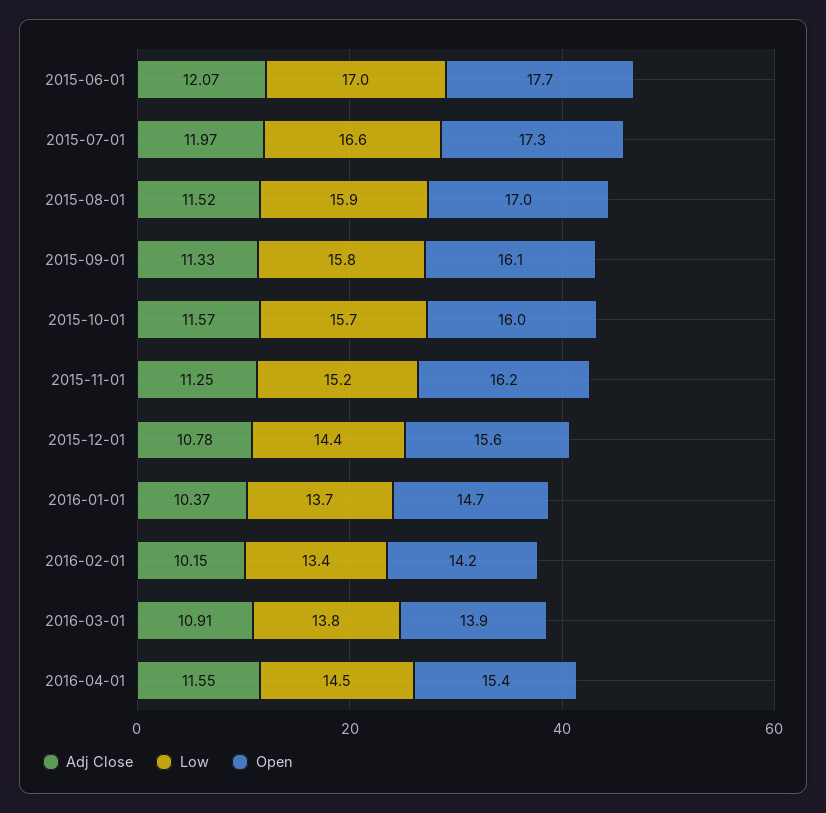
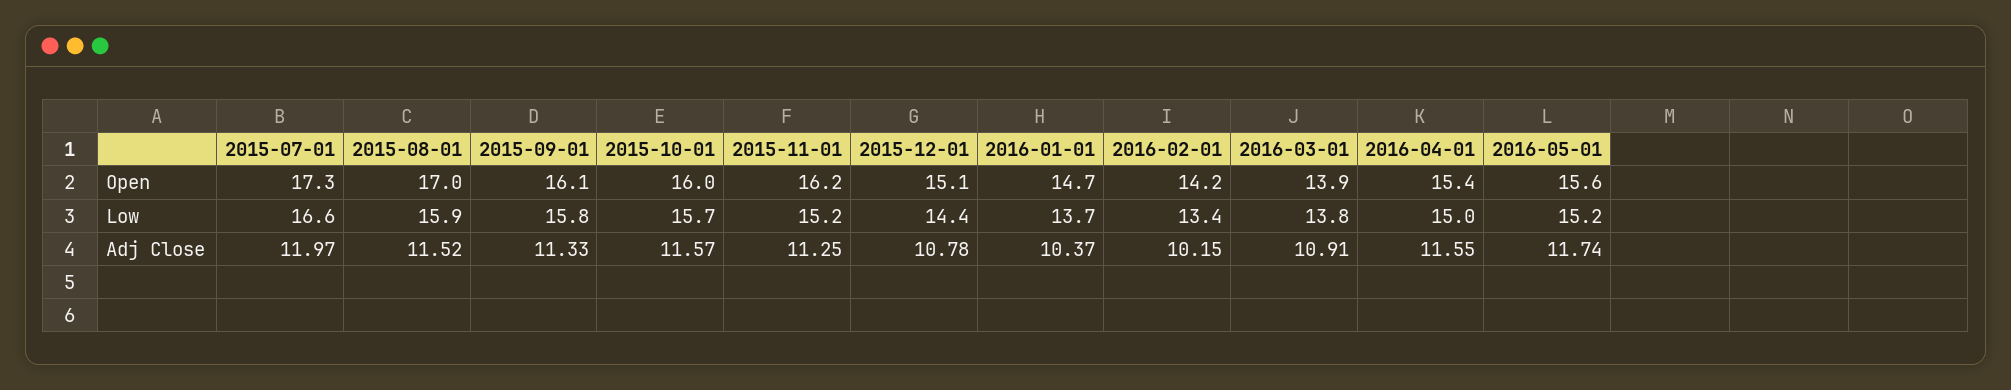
Adj Close, 2015-06-01: 12.07 -> none
Low, 2015-06-01: 17 -> none
Open, 2015-06-01: 17.7 -> none
Open, 2015-12-01: 15.6 -> 15.1
Low, 2016-04-01: 14.5 -> 15
Open, 2016-05-01: none -> 15.6
Low, 2016-05-01: none -> 15.2
Adj Close, 2016-05-01: none -> 11.74

